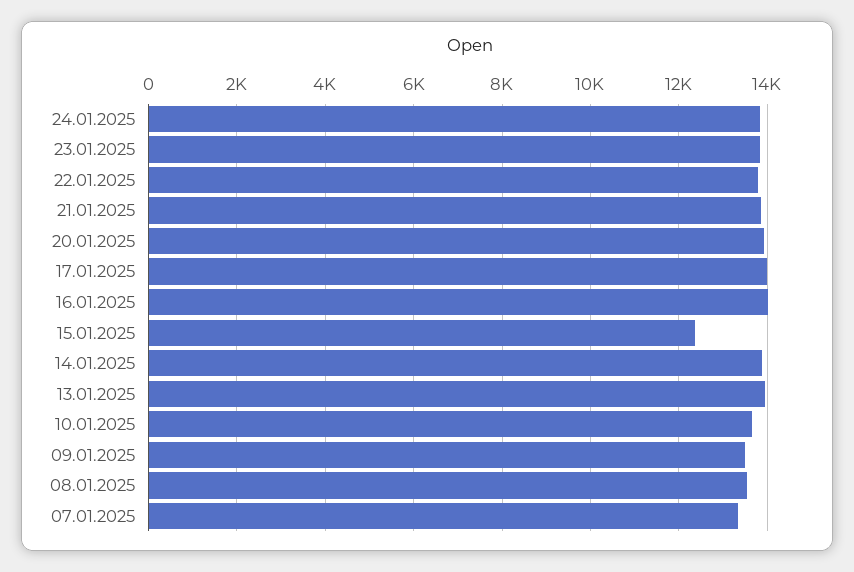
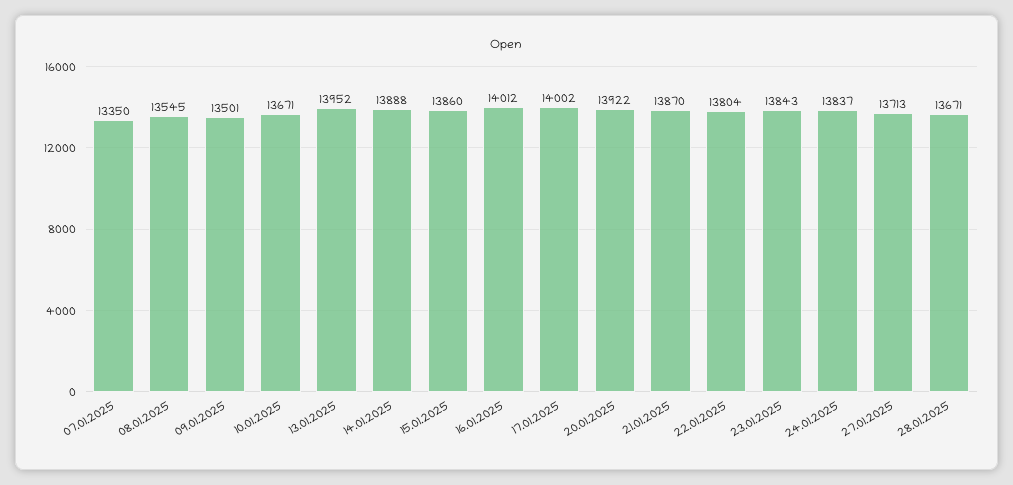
15.01.2025: 12400 -> 13860
27.01.2025: none -> 13713
28.01.2025: none -> 13671

